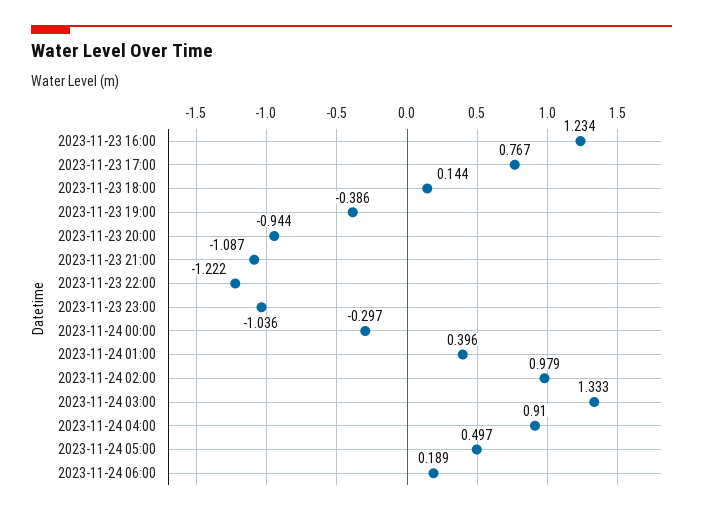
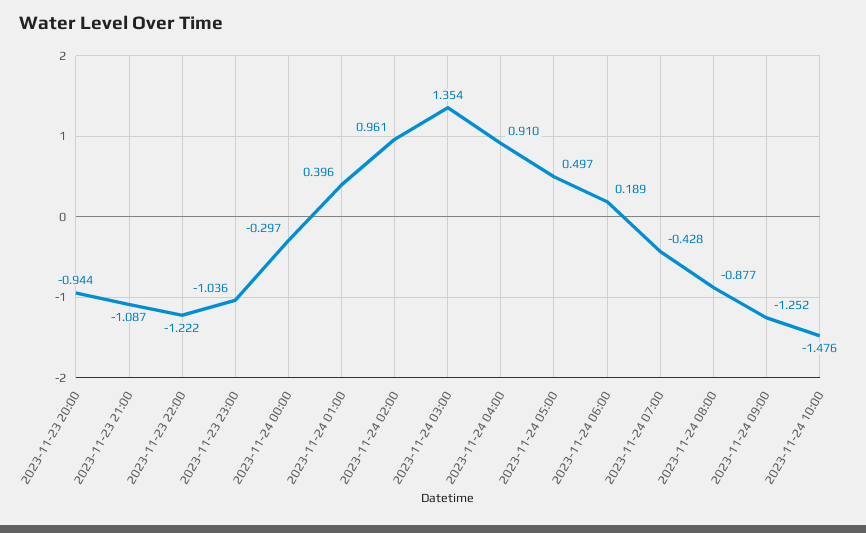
2023-11-23 16:00: 1.234 -> none
2023-11-23 17:00: 0.767 -> none
2023-11-23 18:00: 0.144 -> none
2023-11-23 19:00: -0.386 -> none
2023-11-24 02:00: 0.979 -> 0.961
2023-11-24 03:00: 1.333 -> 1.354
2023-11-24 07:00: none -> -0.428
2023-11-24 08:00: none -> -0.877
2023-11-24 09:00: none -> -1.252
2023-11-24 10:00: none -> -1.476

